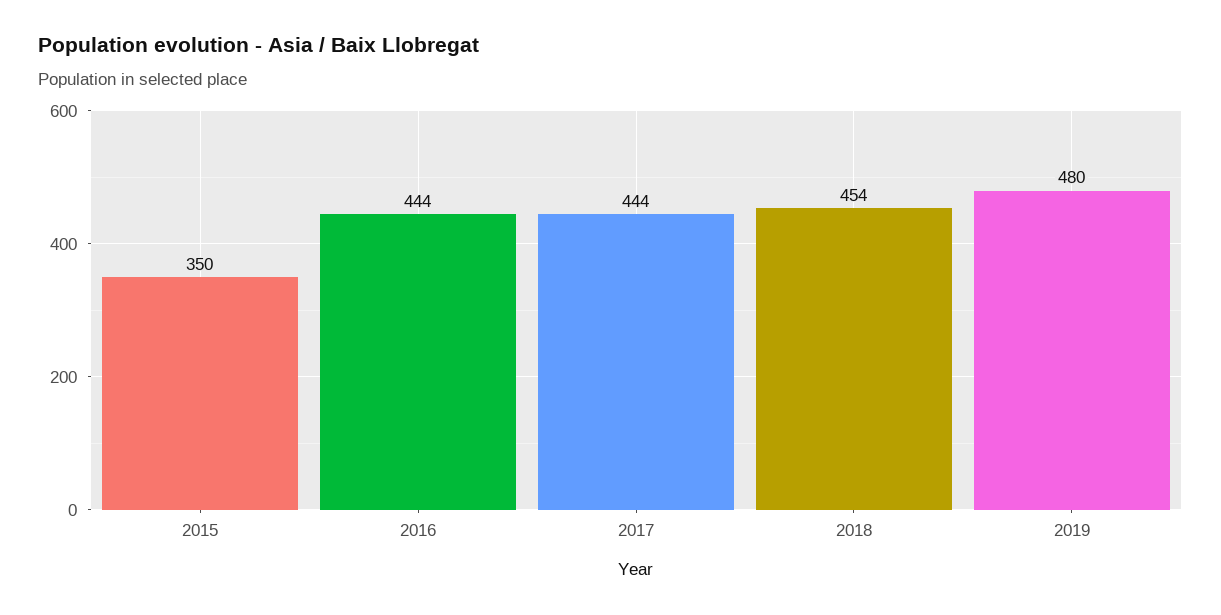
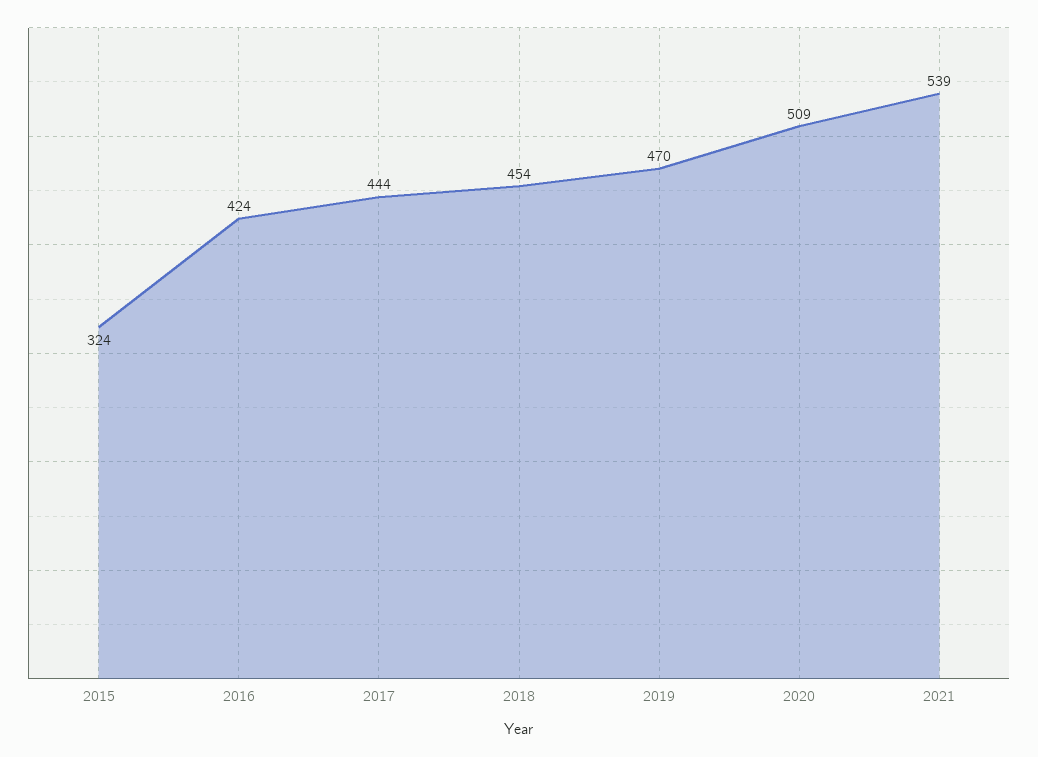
2015: 350 -> 324
2016: 444 -> 424
2019: 480 -> 470
2020: none -> 509
2021: none -> 539

